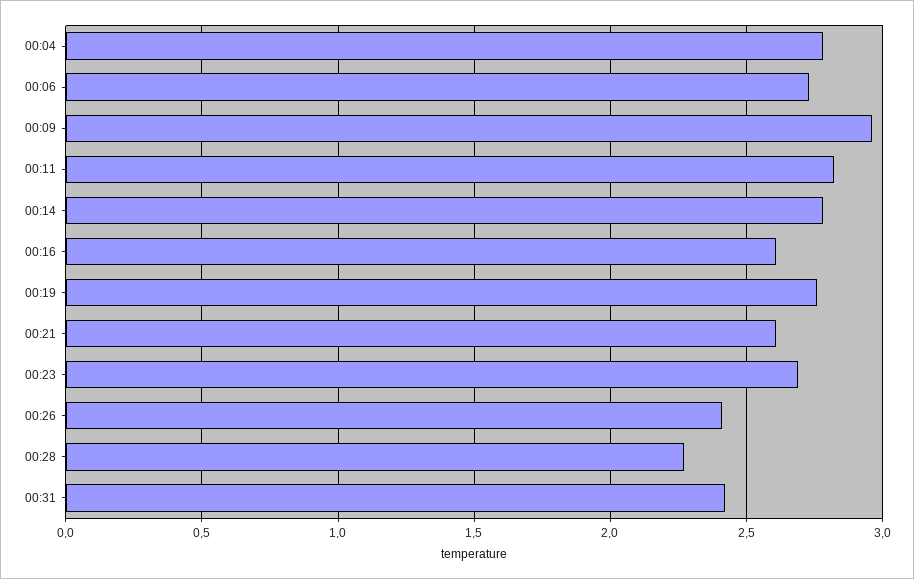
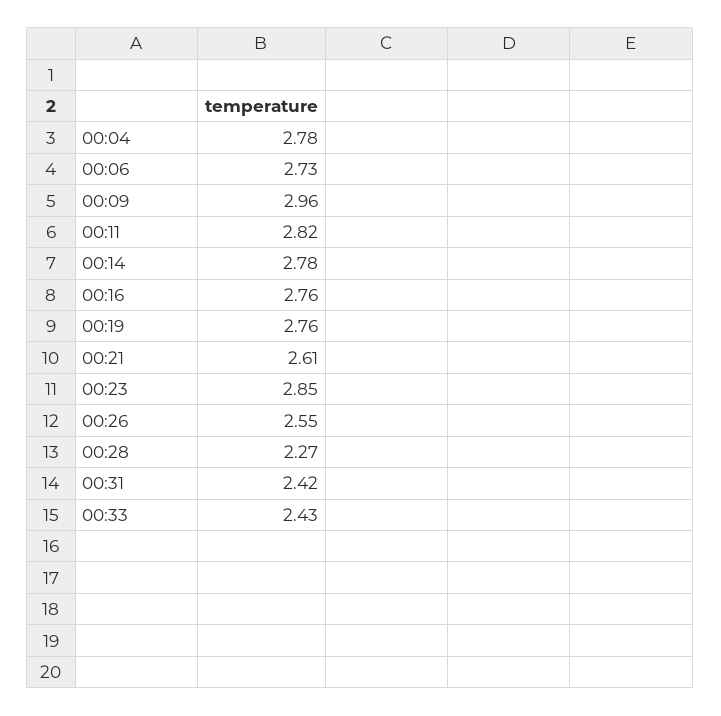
00:16: 2.6 -> 2.76
00:23: 2.7 -> 2.85
00:26: 2.4 -> 2.55
00:33: none -> 2.43

